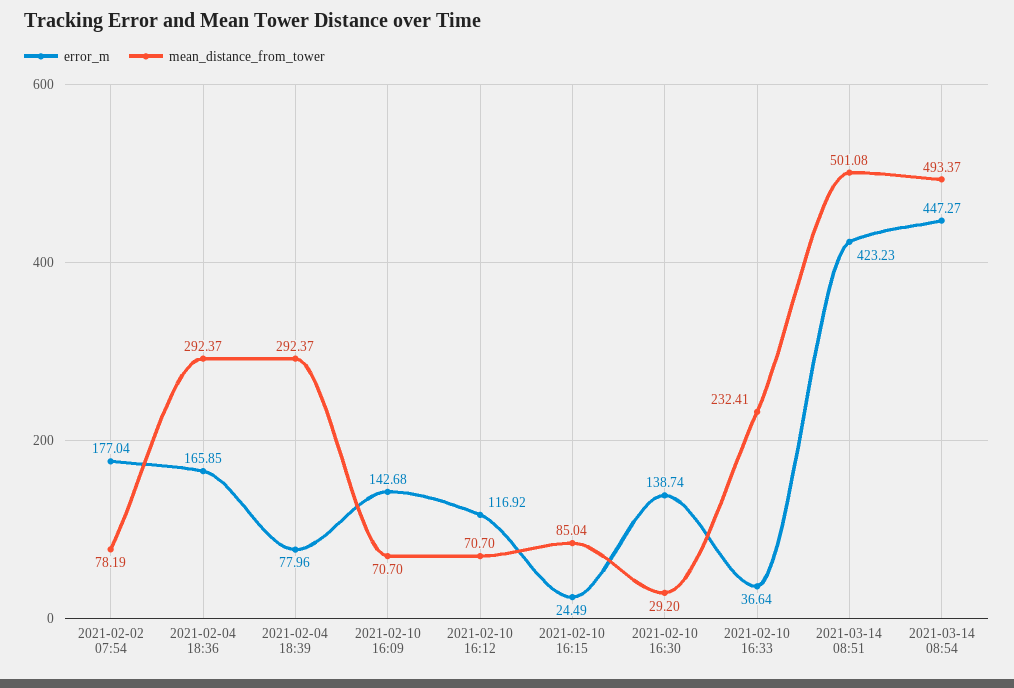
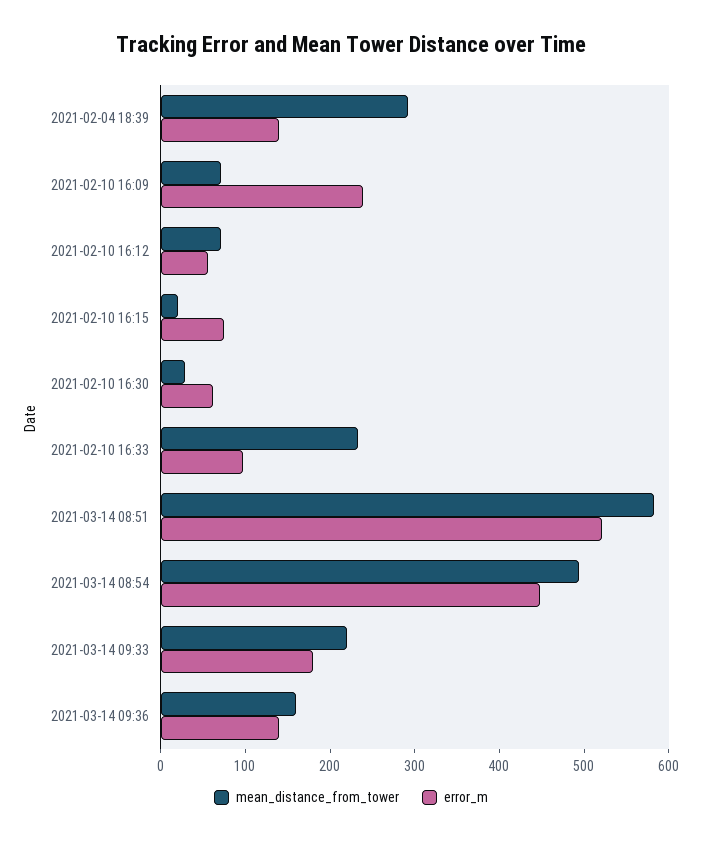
error_m, 2021-02-02 07:54: 177.04 -> none
mean_distance_from_tower, 2021-02-02 07:54: 78.19 -> none
error_m, 2021-02-04 18:36: 165.85 -> none
mean_distance_from_tower, 2021-02-04 18:36: 292.37 -> none
error_m, 2021-02-04 18:39: 77.96 -> 140
error_m, 2021-02-10 16:09: 142.68 -> 240
error_m, 2021-02-10 16:12: 116.92 -> 60
error_m, 2021-02-10 16:15: 24.49 -> 80
mean_distance_from_tower, 2021-02-10 16:15: 85.04 -> 20
error_m, 2021-02-10 16:30: 138.74 -> 60
error_m, 2021-02-10 16:33: 36.64 -> 100
error_m, 2021-03-14 08:51: 423.23 -> 520
mean_distance_from_tower, 2021-03-14 08:51: 501.08 -> 580
mean_distance_from_tower, 2021-03-14 09:33: none -> 220
error_m, 2021-03-14 09:33: none -> 180
mean_distance_from_tower, 2021-03-14 09:36: none -> 160
error_m, 2021-03-14 09:36: none -> 140

